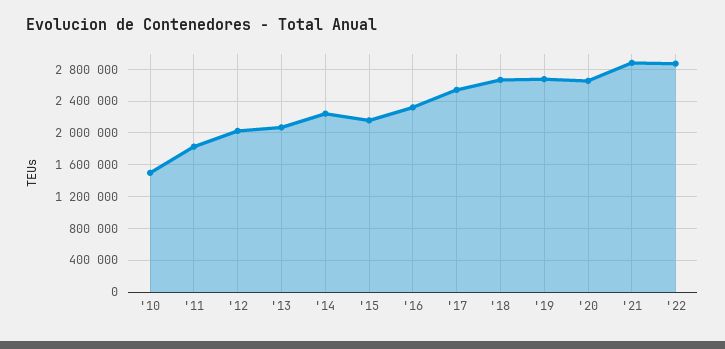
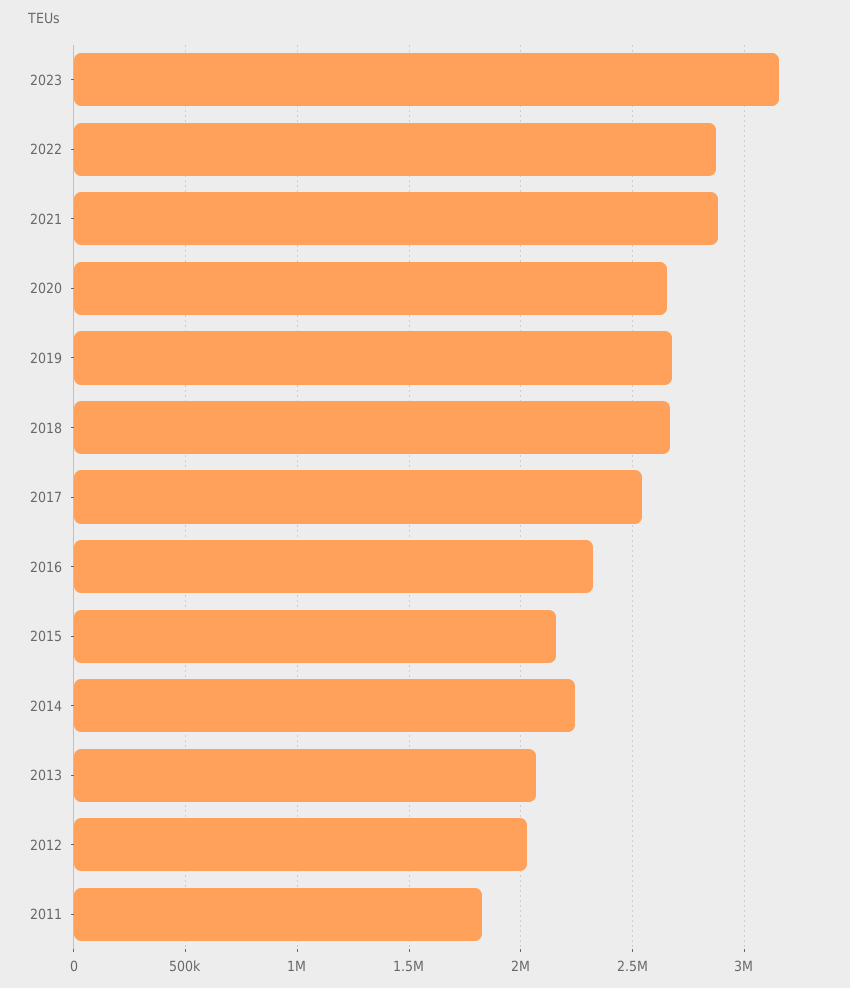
'10: 1500000 -> none
2023: none -> 3150000

